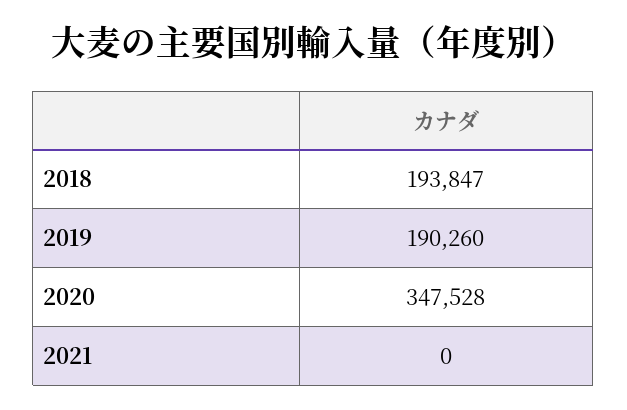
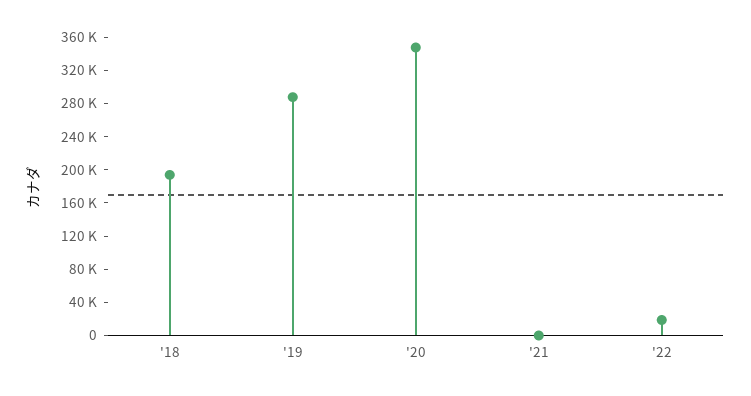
2019: 190260 -> 290000
'22: none -> 20000

